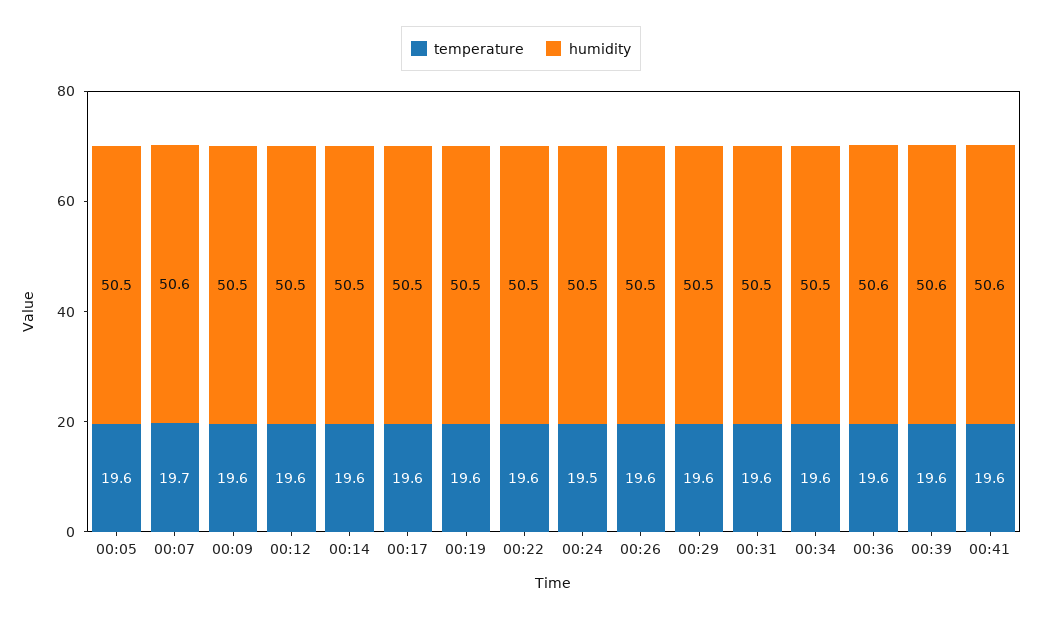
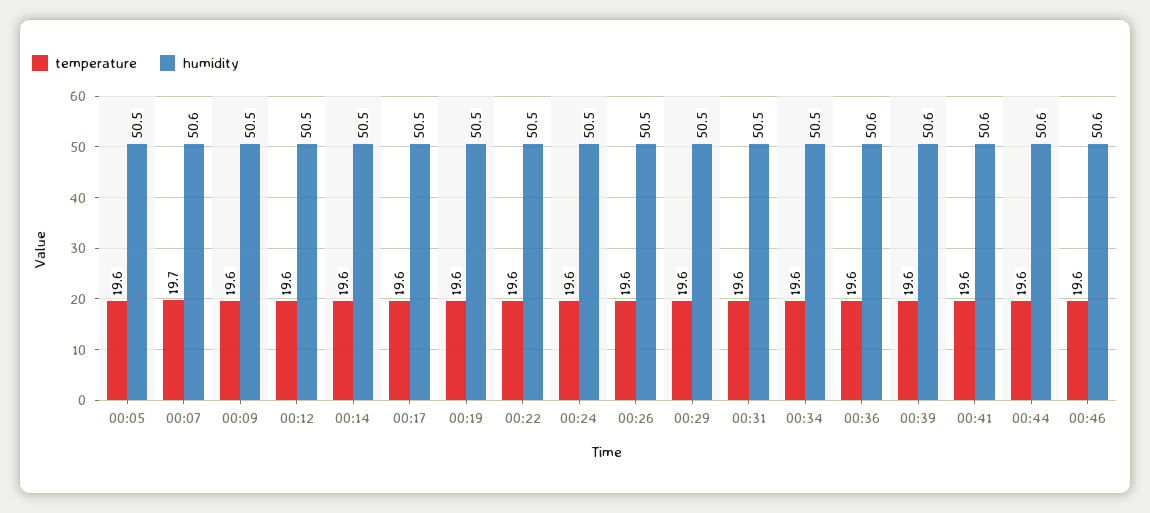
temperature, 00:24: 19.5 -> 19.6
temperature, 00:44: none -> 19.6
humidity, 00:44: none -> 50.6
temperature, 00:46: none -> 19.6
humidity, 00:46: none -> 50.6

